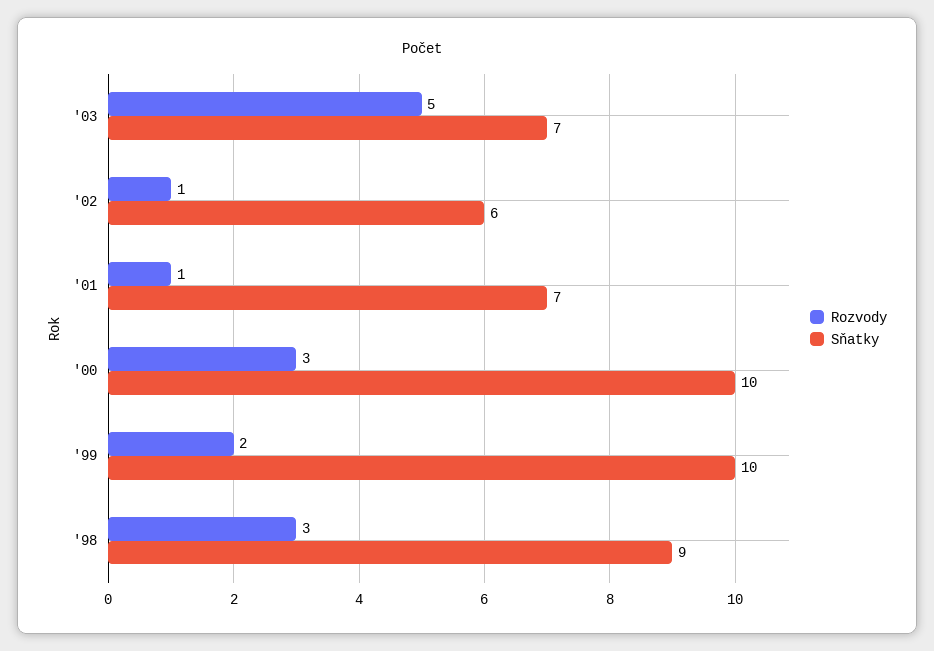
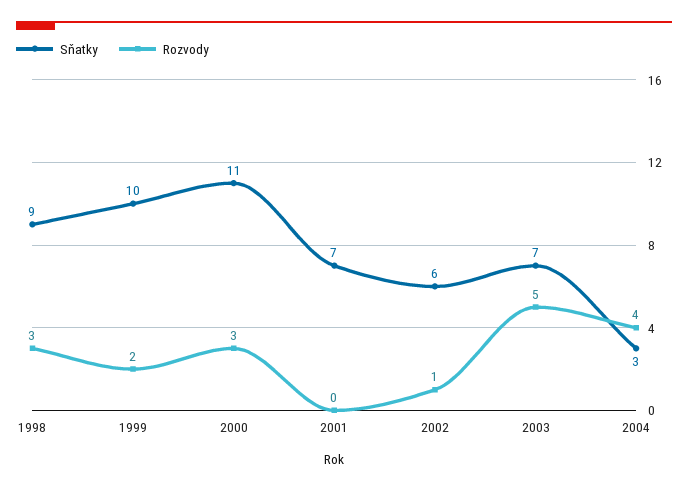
Rozvody, '01: 1 -> 0
Sňatky, '00: 10 -> 11
Sňatky, 2004: none -> 3
Rozvody, 2004: none -> 4

